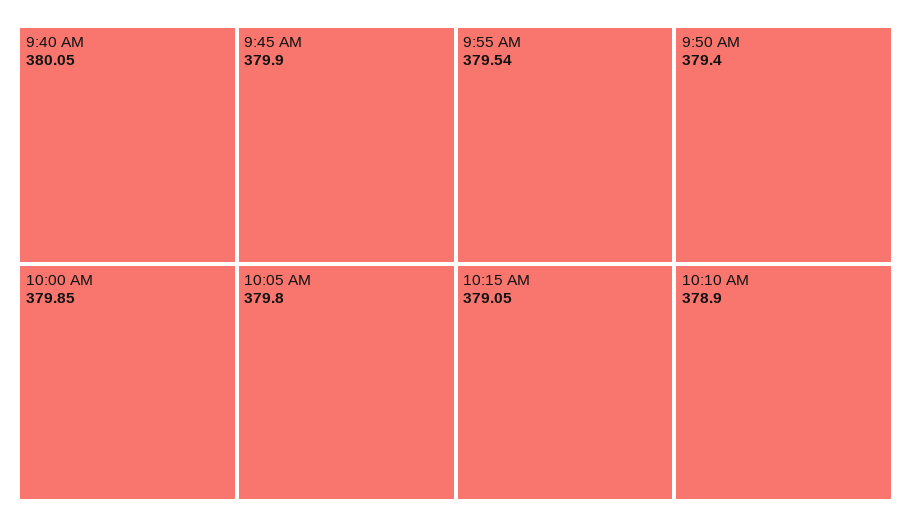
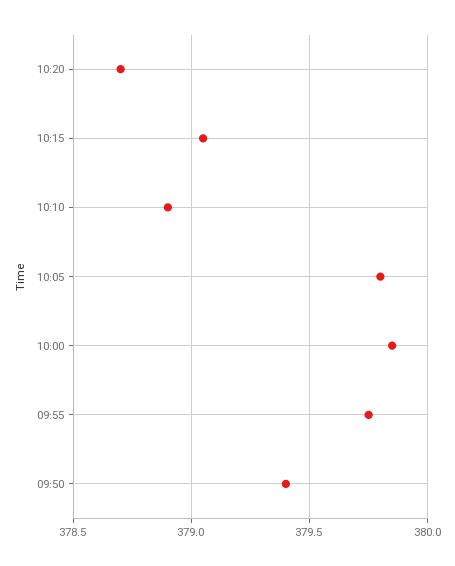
9:40 AM: 380.05 -> none
9:45 AM: 379.9 -> none
9:55 AM: 379.54 -> 379.75
10:20: none -> 378.7

